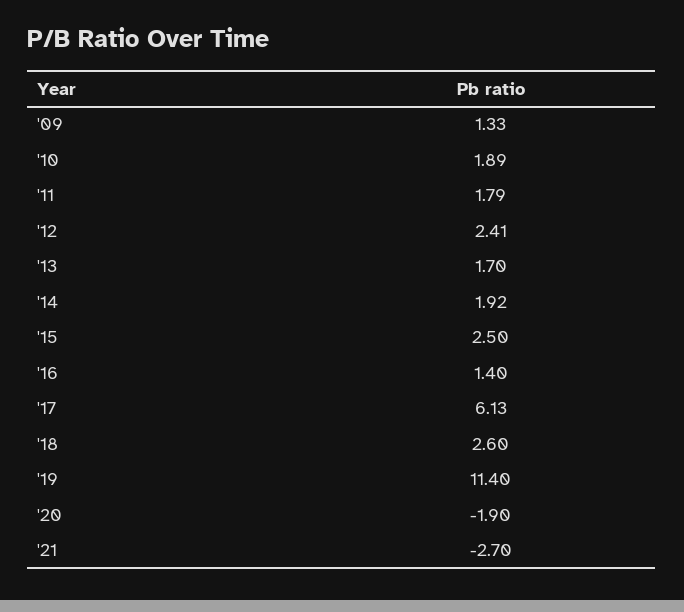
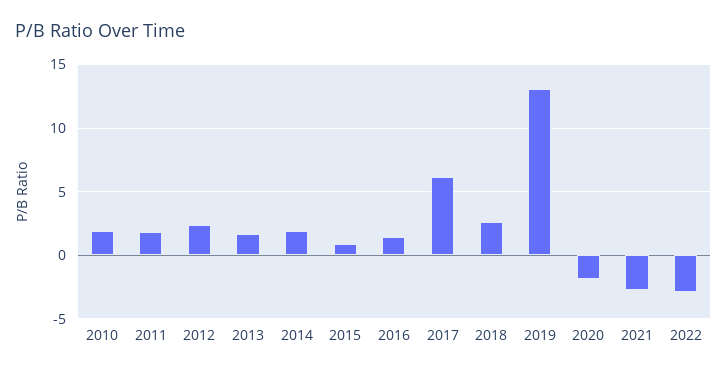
'09: 1.33 -> none
'15: 2.5 -> 1
'19: 11.4 -> 13
2022: none -> -3

